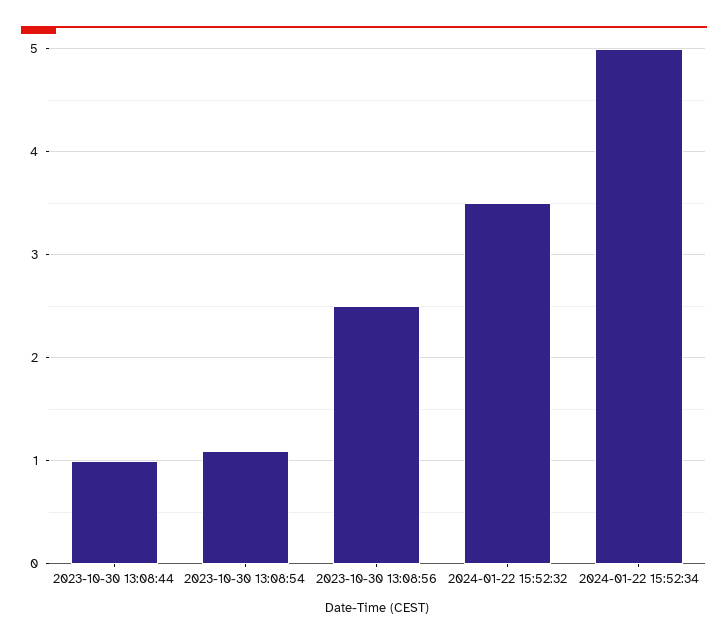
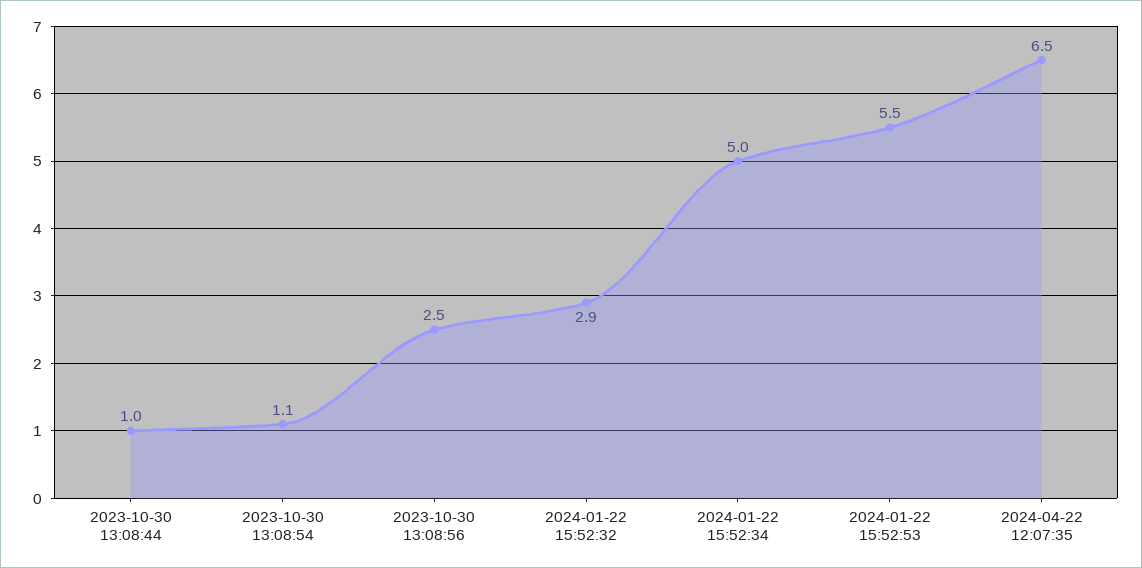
2024-01-22 15:52:32: 3.5 -> 2.9
2024-01-22 15:52:53: none -> 5.5
2024-04-22 12:07:35: none -> 6.5

